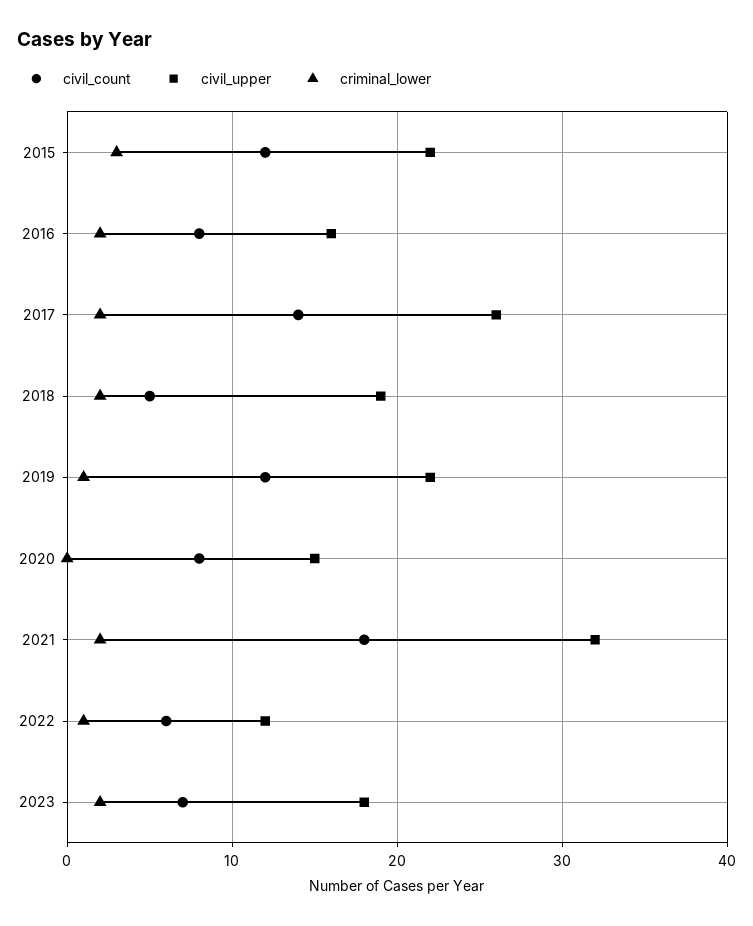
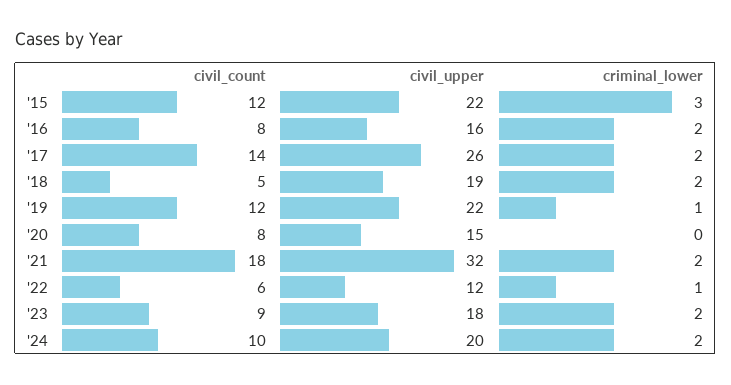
civil_count, 2023: 7 -> 9
civil_count, '24: none -> 10
civil_upper, '24: none -> 20
criminal_lower, '24: none -> 2

